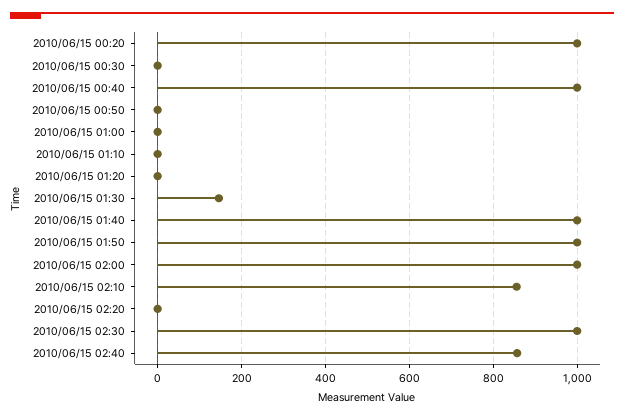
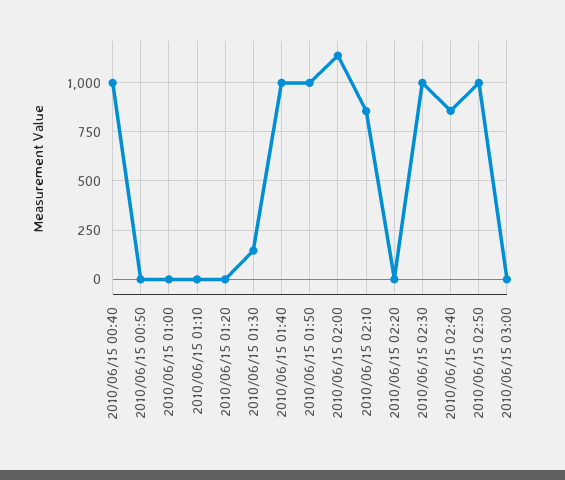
2010/06/15 00:20: 1000 -> none
2010/06/15 00:30: 0 -> none
2010/06/15 02:00: 1000 -> 1150
2010/06/15 02:50: none -> 1000
2010/06/15 03:00: none -> 0

